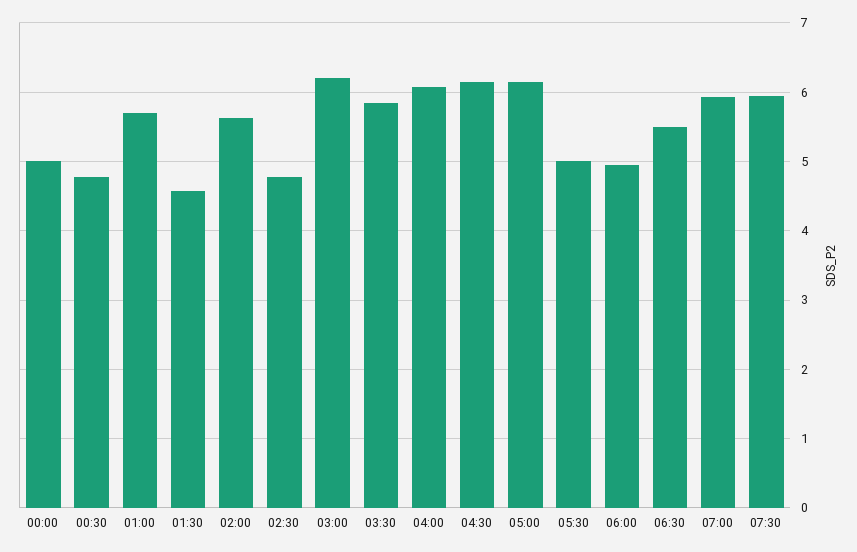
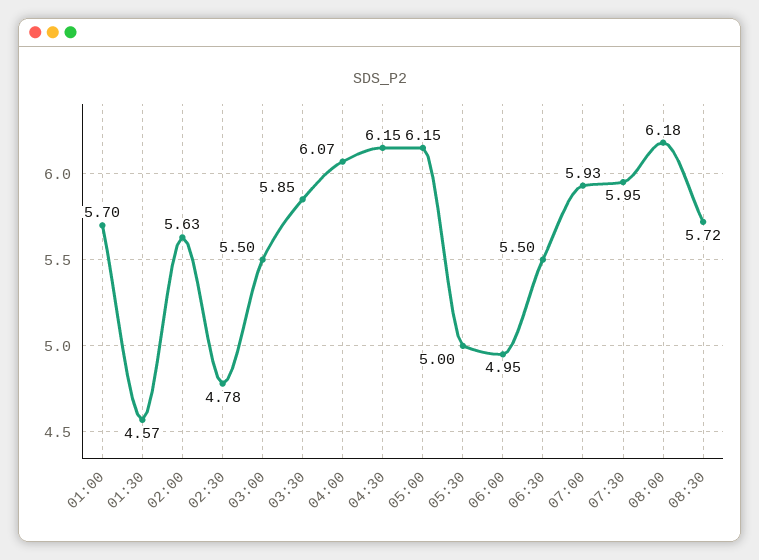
00:00: 5 -> none
00:30: 4.8 -> none
03:00: 6.2 -> 5.5
08:00: none -> 6.18
08:30: none -> 5.72

